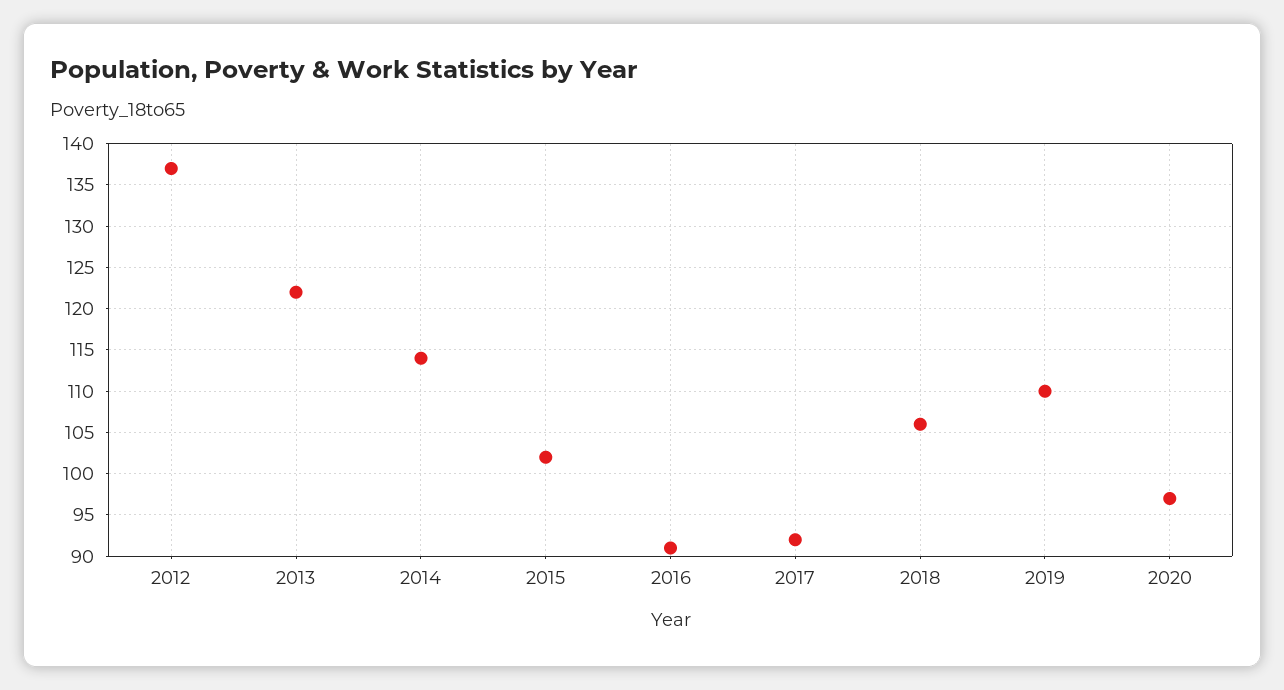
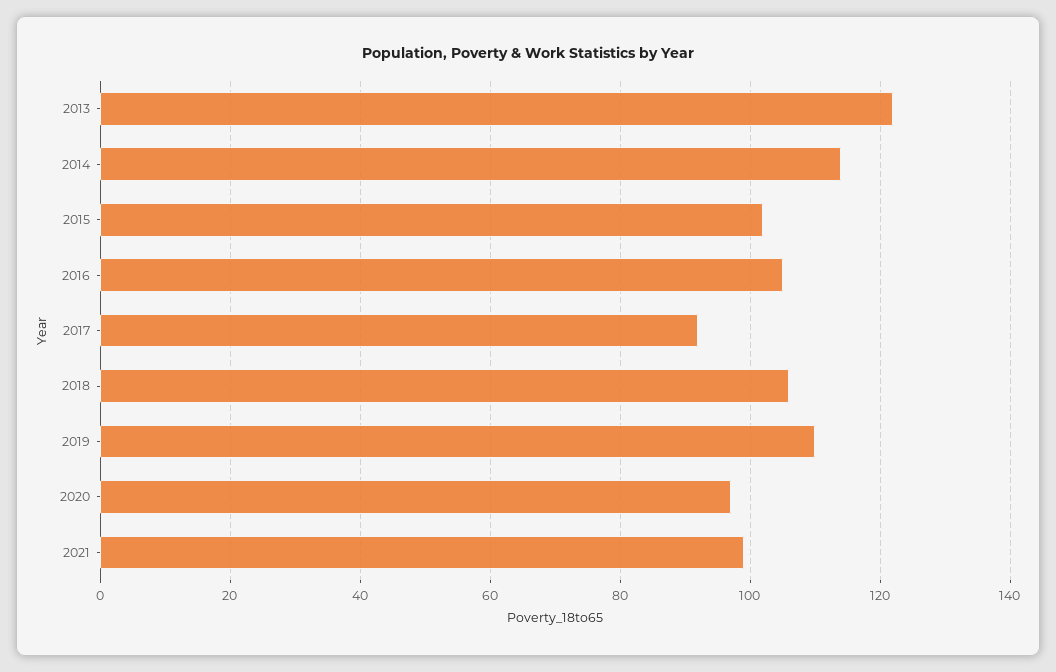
2012: 137 -> none
2016: 91 -> 105
2021: none -> 100

